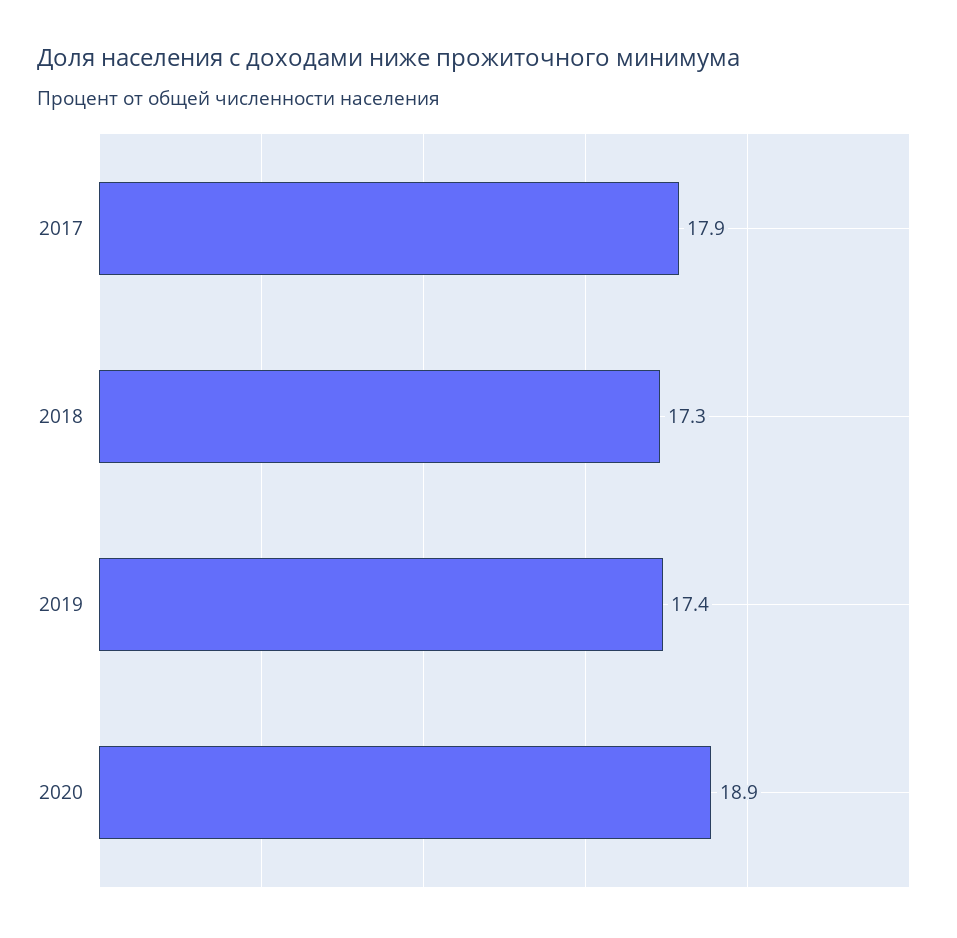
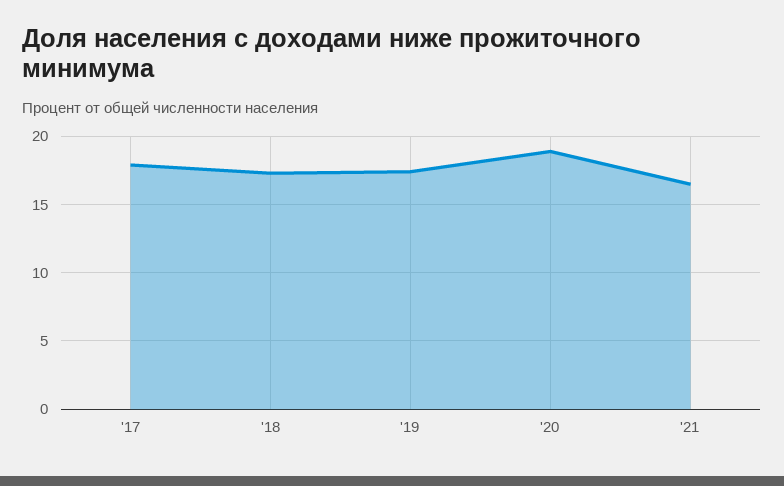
'21: none -> 16.5

